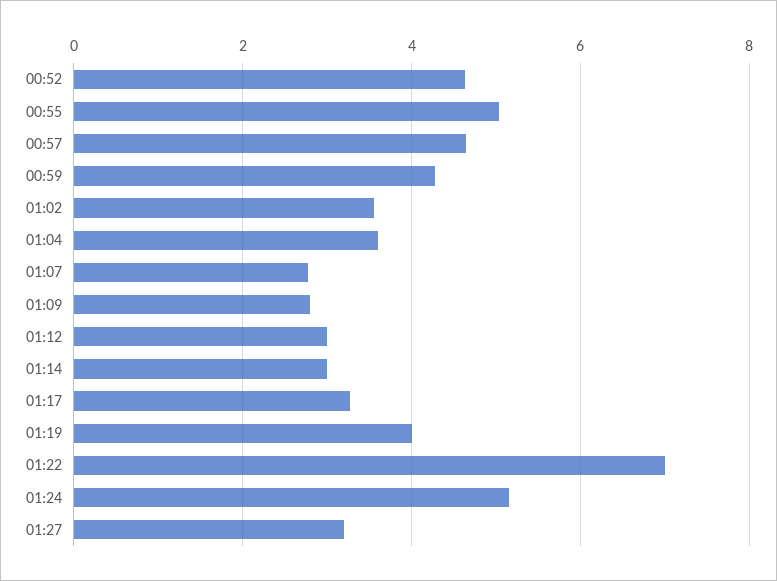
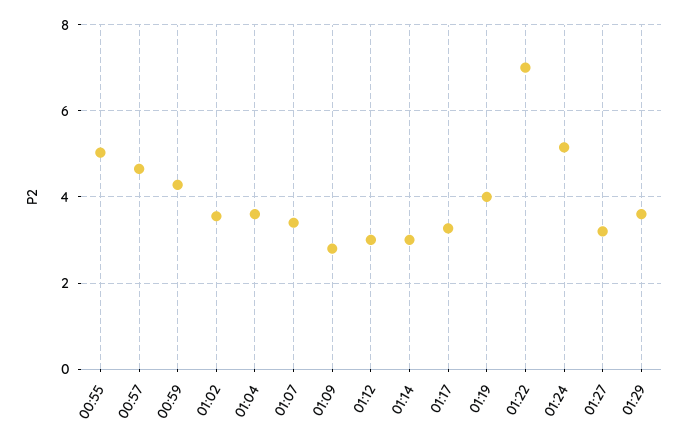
00:52: 4.6 -> none
01:07: 2.8 -> 3.4
01:29: none -> 3.6

